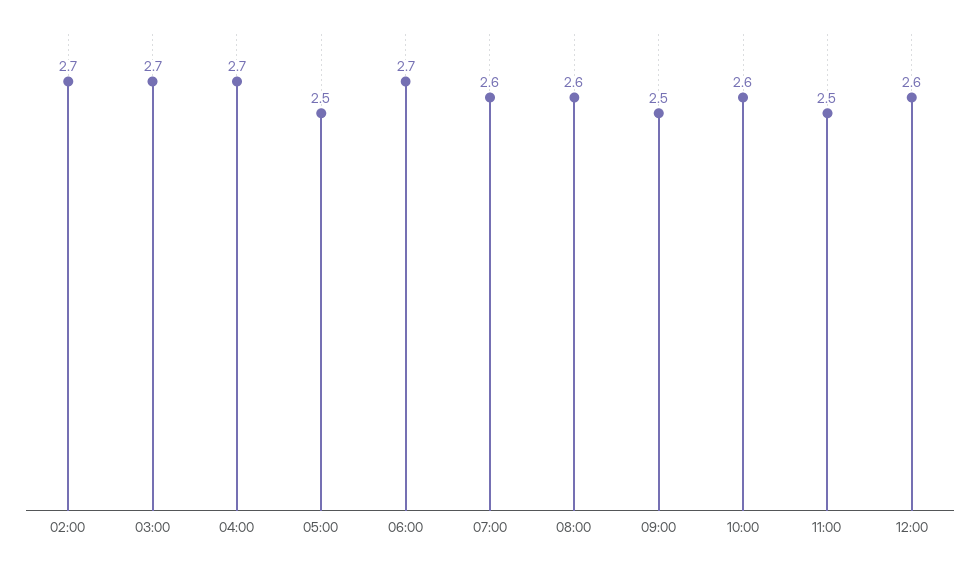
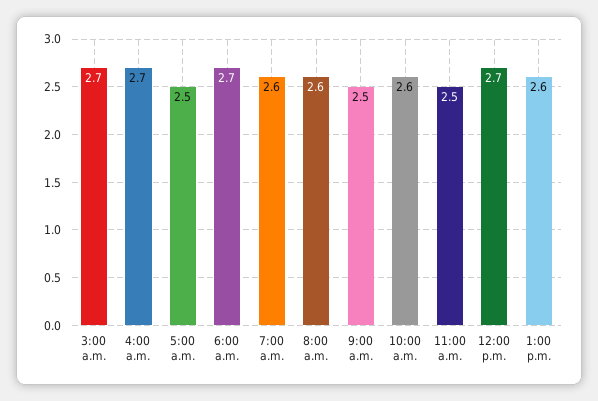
02:00: 2.7 -> none
12:00: 2.6 -> 2.7
1:00 p.m.: none -> 2.6

